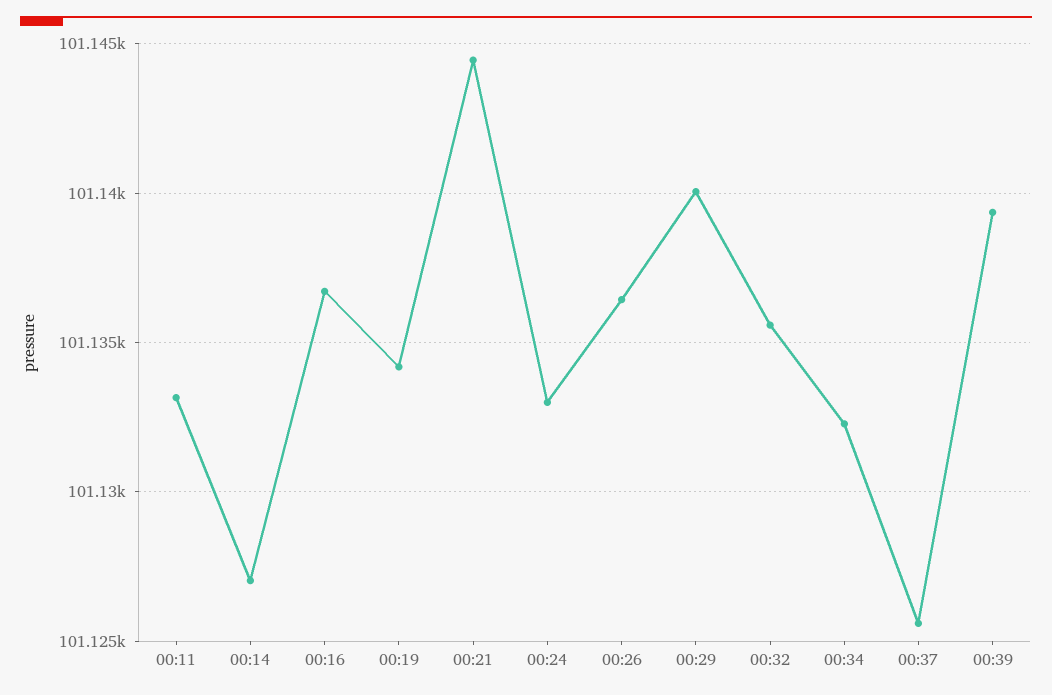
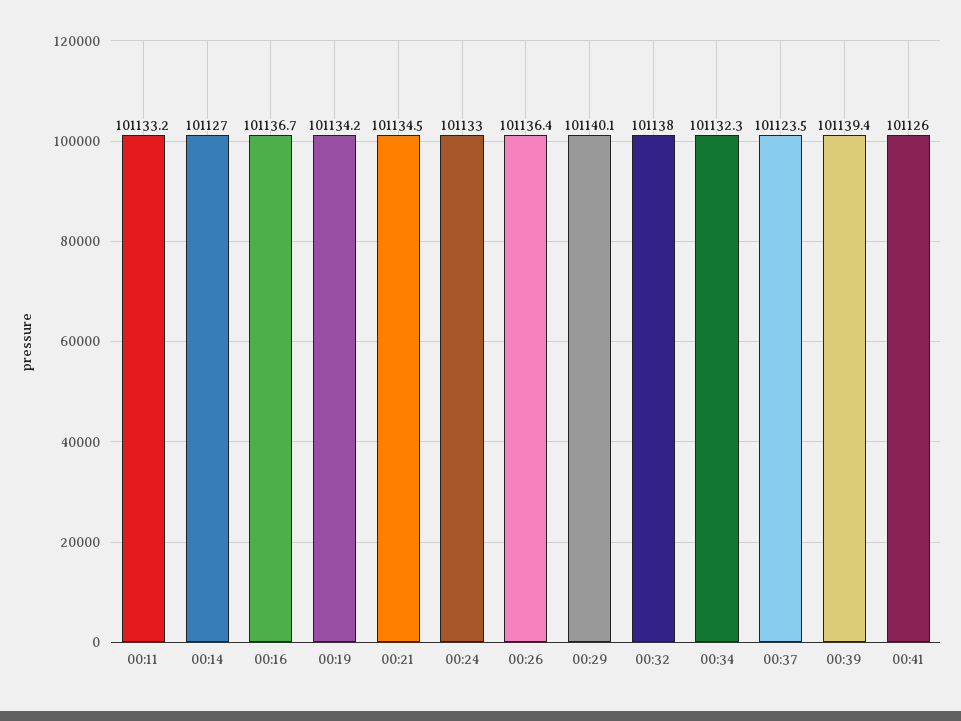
00:21: 101144.5 -> 101134.5
00:32: 101135.5 -> 101138
00:37: 101125.5 -> 101123.5
00:41: none -> 101126

